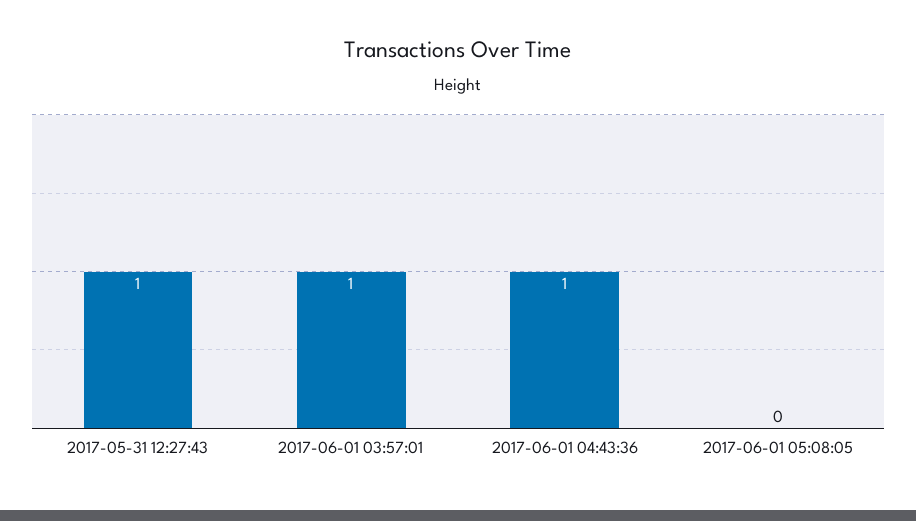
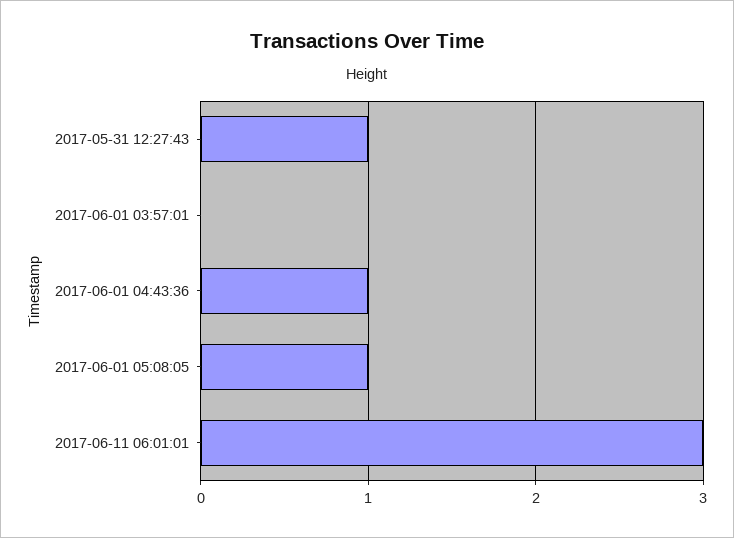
2017-06-01 03:57:01: 1 -> 0
2017-06-01 05:08:05: 0 -> 1
2017-06-11 06:01:01: none -> 3

